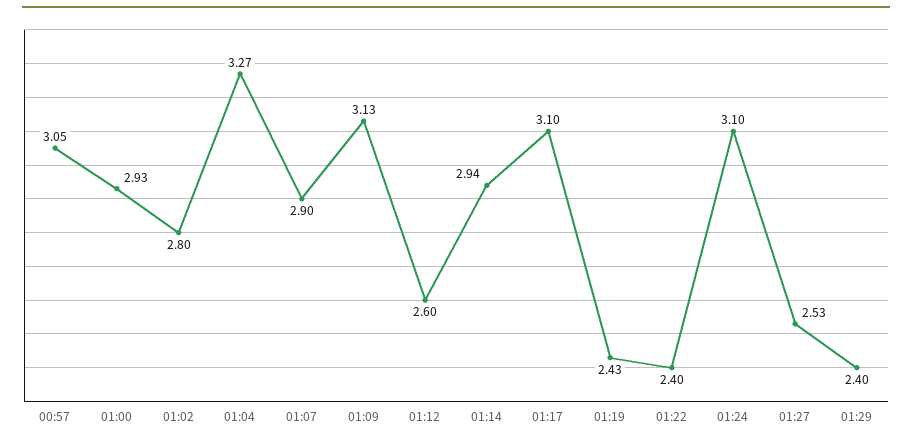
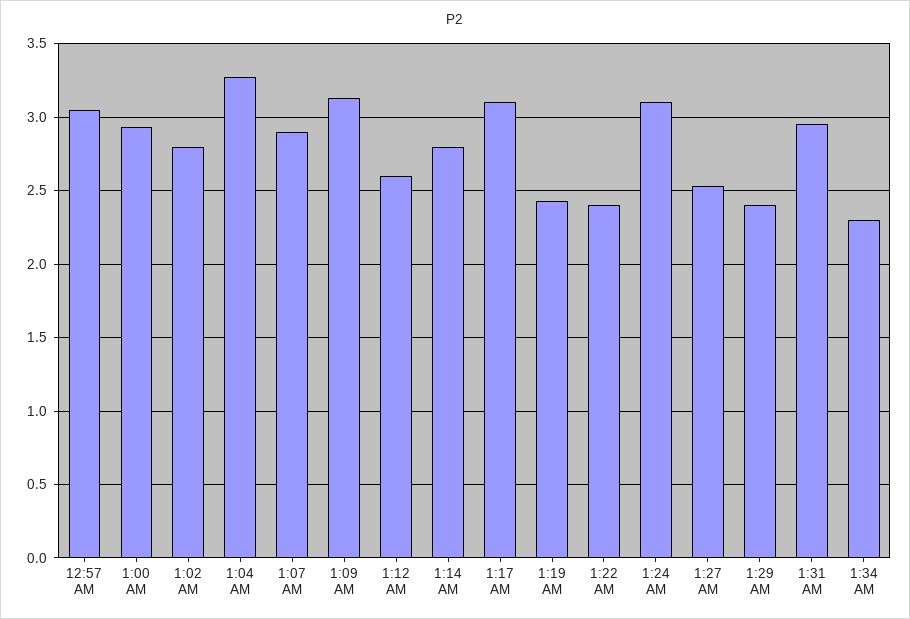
01:14: 2.94 -> 2.8
1:31 AM: none -> 2.95
1:34 AM: none -> 2.3

